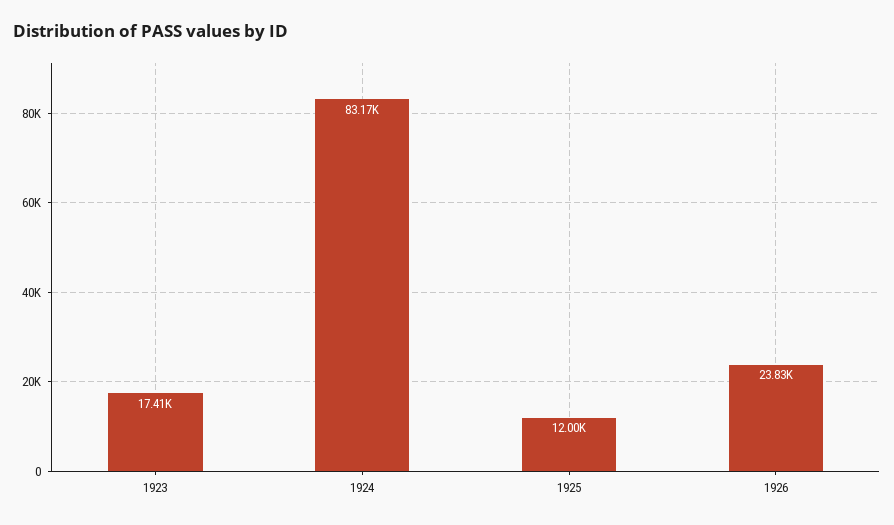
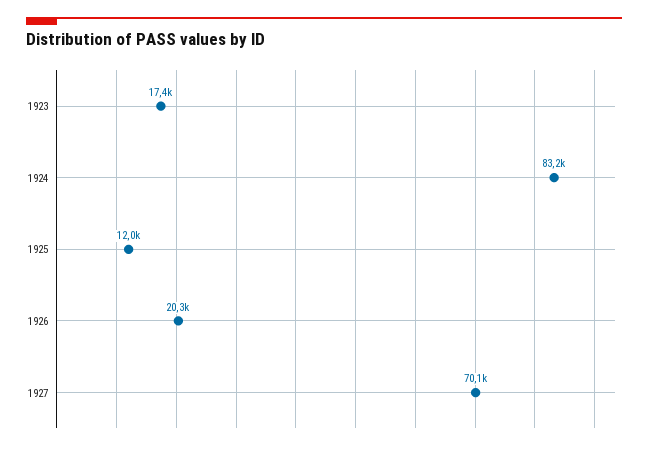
1926: 23830 -> 20300
1927: none -> 70100

